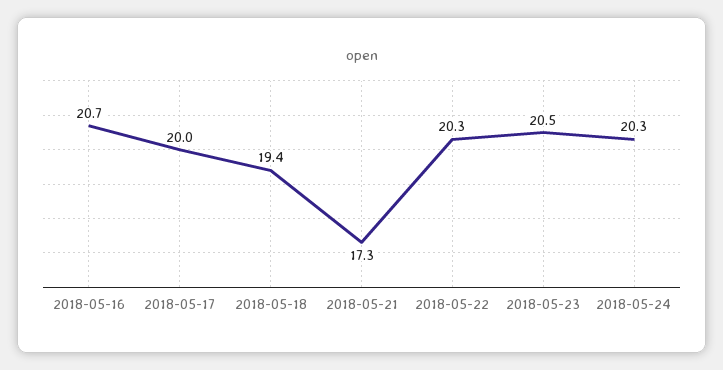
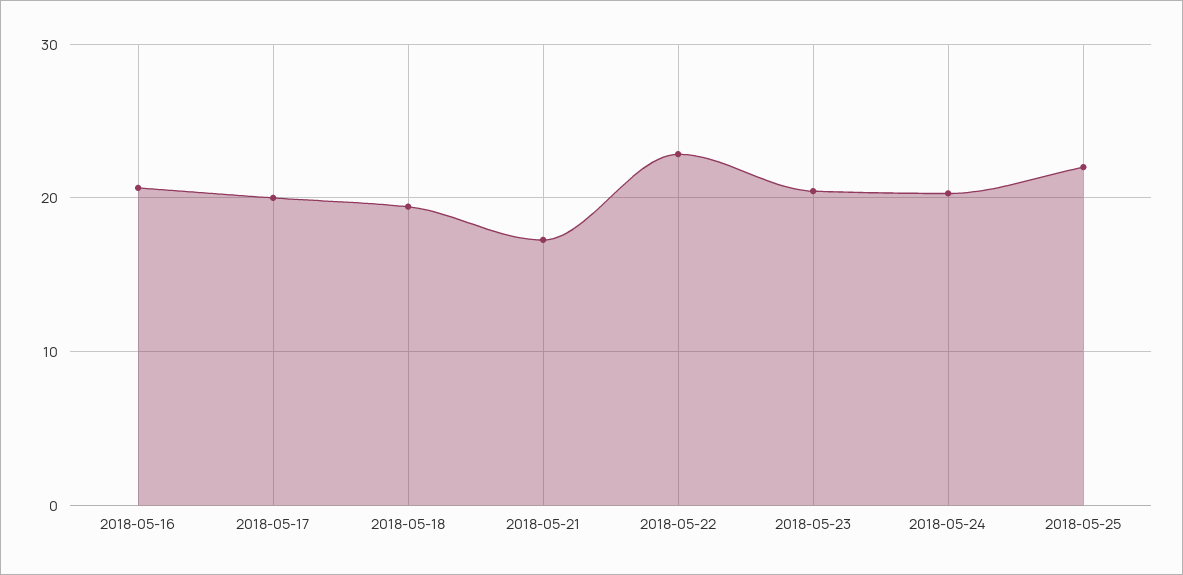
2018-05-22: 20.3 -> 23
2018-05-25: none -> 22

